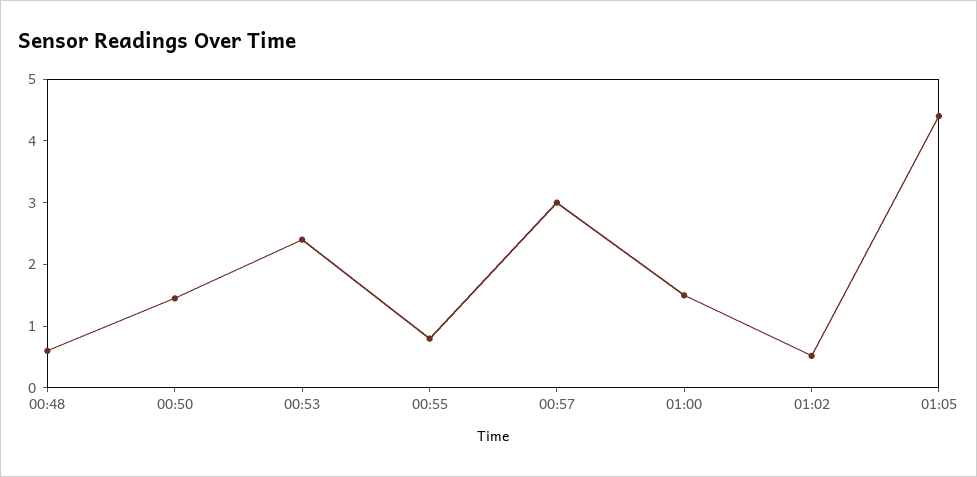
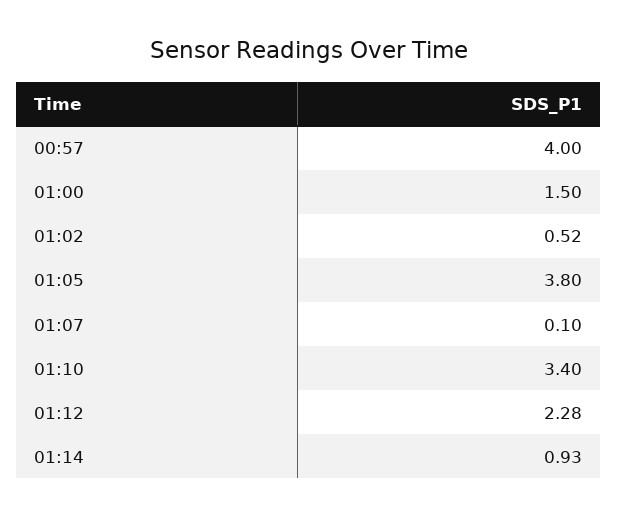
00:48: 0.6 -> none
00:50: 1.4 -> none
00:53: 2.4 -> none
00:55: 0.8 -> none
00:57: 3 -> 4
01:05: 4.4 -> 3.8
01:07: none -> 0.1
01:10: none -> 3.4
01:12: none -> 2.28
01:14: none -> 0.93

